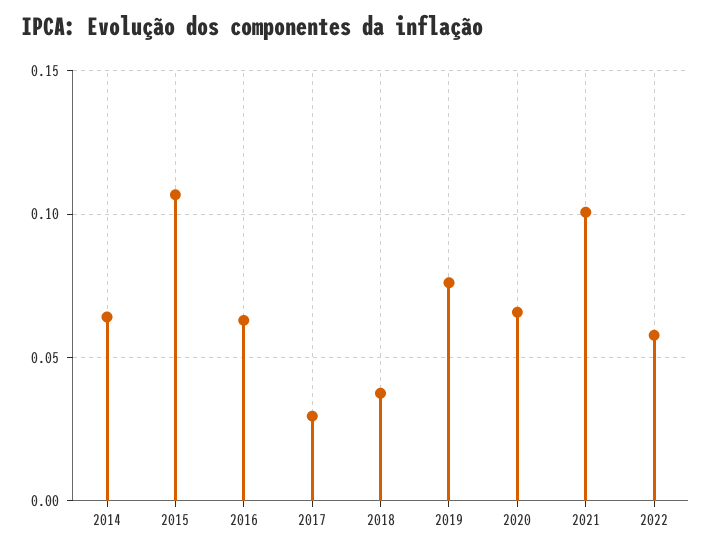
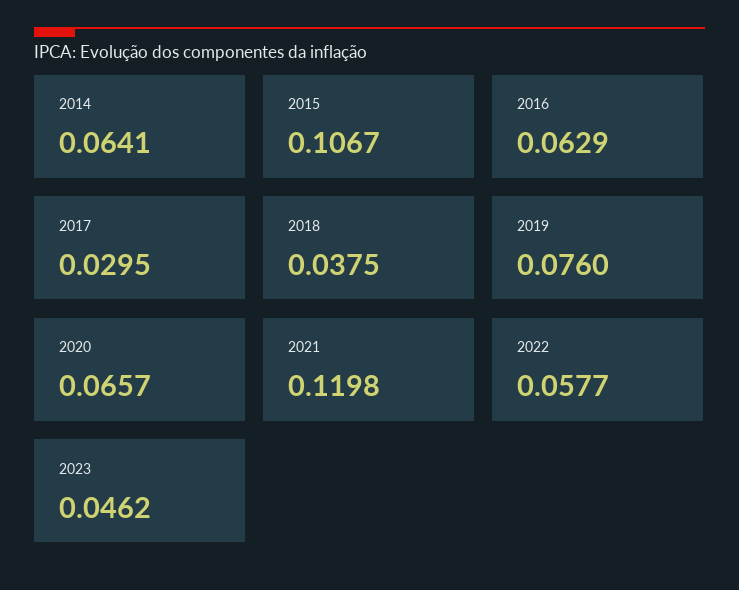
2021: 0.1 -> 0.1198
2023: none -> 0.0462

